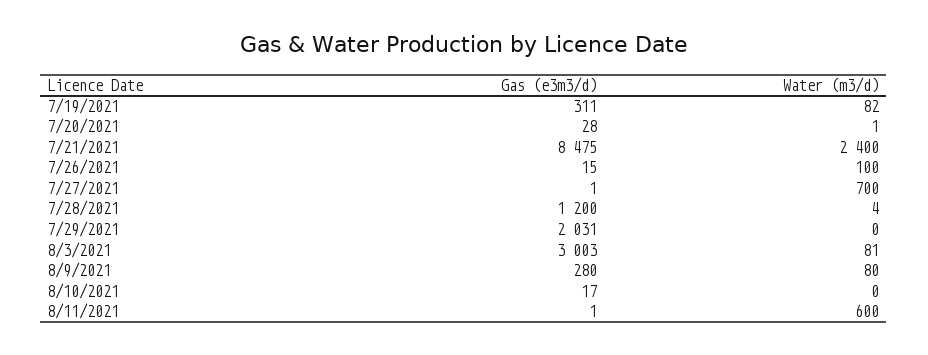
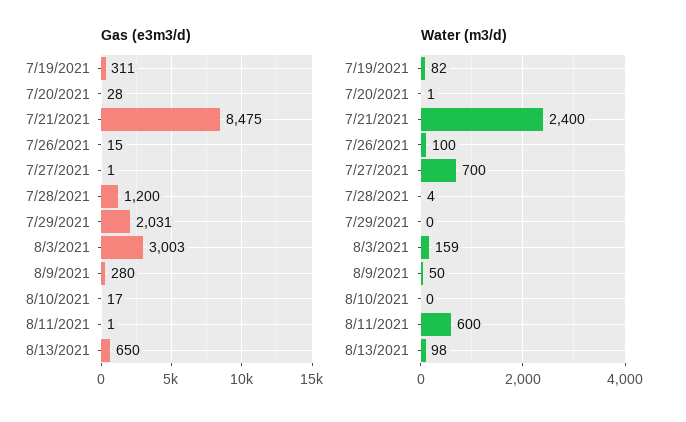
Water (m3/d), 8/3/2021: 81 -> 159
Water (m3/d), 8/9/2021: 80 -> 50
Gas (e3m3/d), 8/13/2021: none -> 650
Water (m3/d), 8/13/2021: none -> 98

